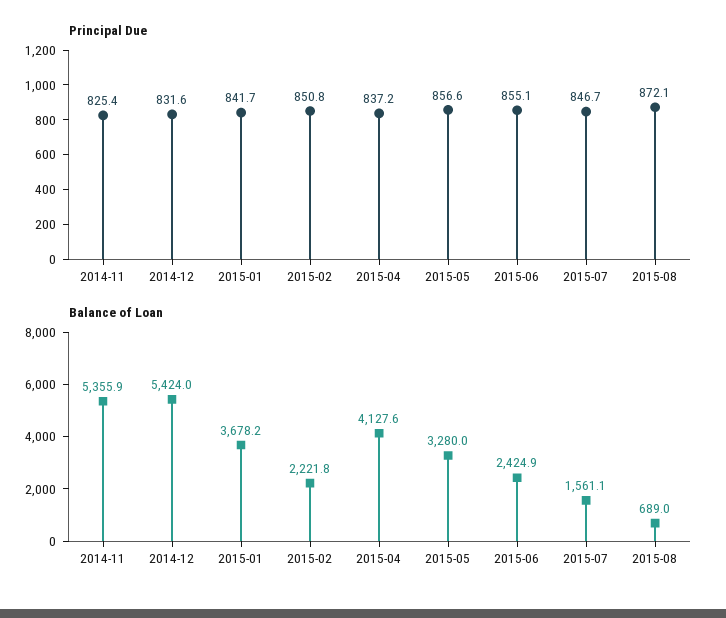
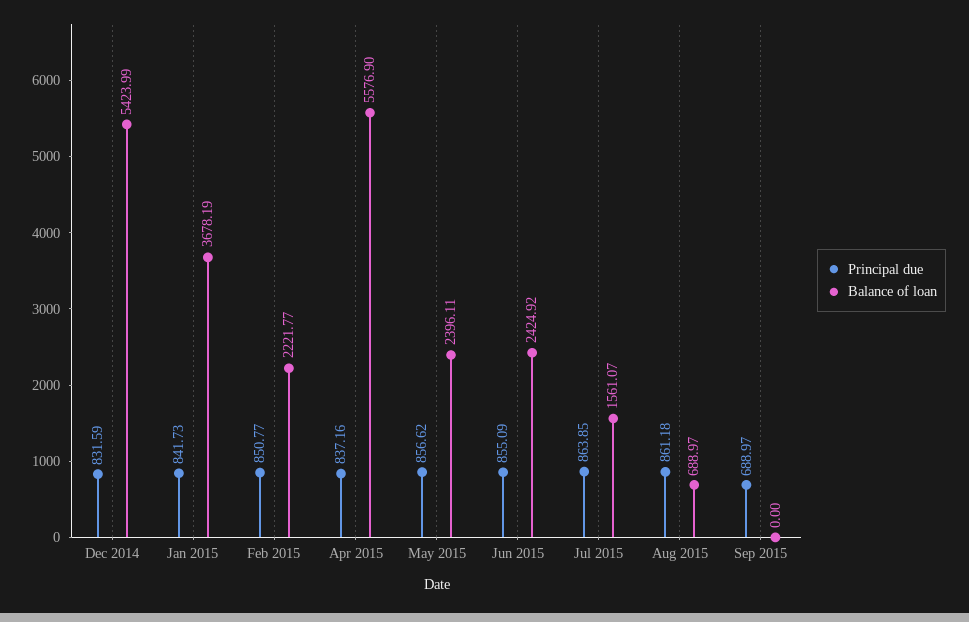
Principal Due, 2014-11: 825.4 -> none
Principal Due, 2015-07: 846.7 -> 863.85
Principal Due, 2015-08: 872.1 -> 861.18
Balance of Loan, 2014-11: 5355.9 -> none
Balance of Loan, 2015-04: 4127.6 -> 5576.9
Balance of Loan, 2015-05: 3280 -> 2396.11
Principal Due, Sep 2015: none -> 688.97
Balance of Loan, Sep 2015: none -> 0

